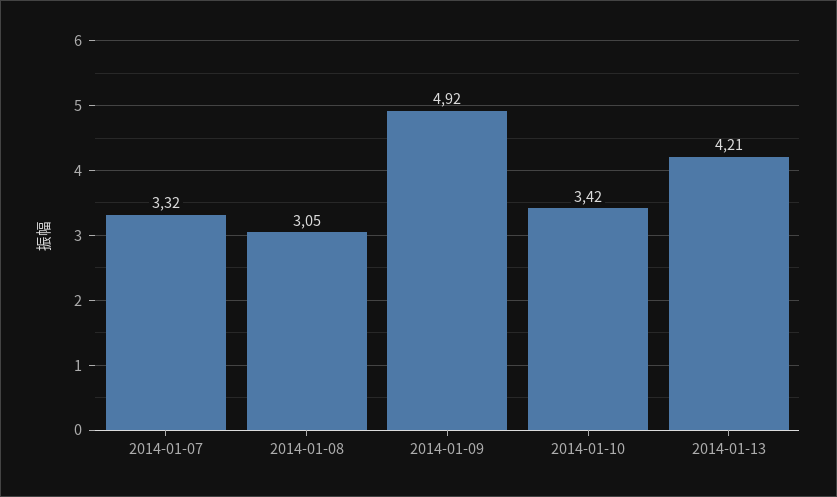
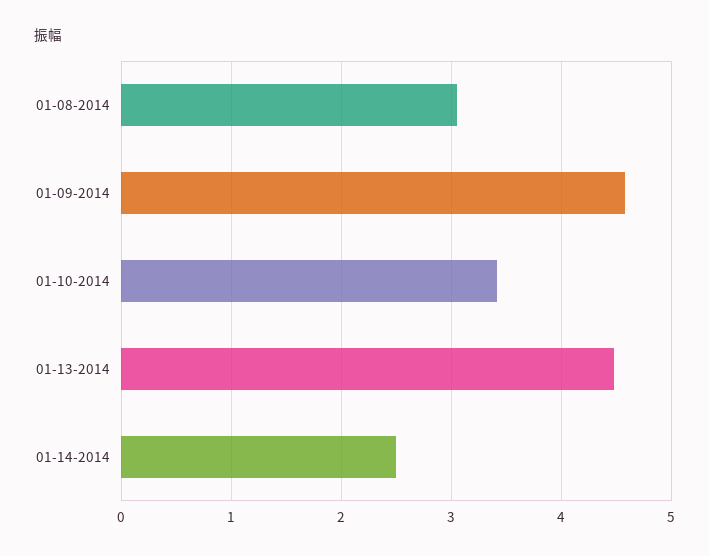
2014-01-07: 3.32 -> none
2014-01-09: 4.92 -> 4.6
2014-01-13: 4.21 -> 4.5
01-14-2014: none -> 2.5

